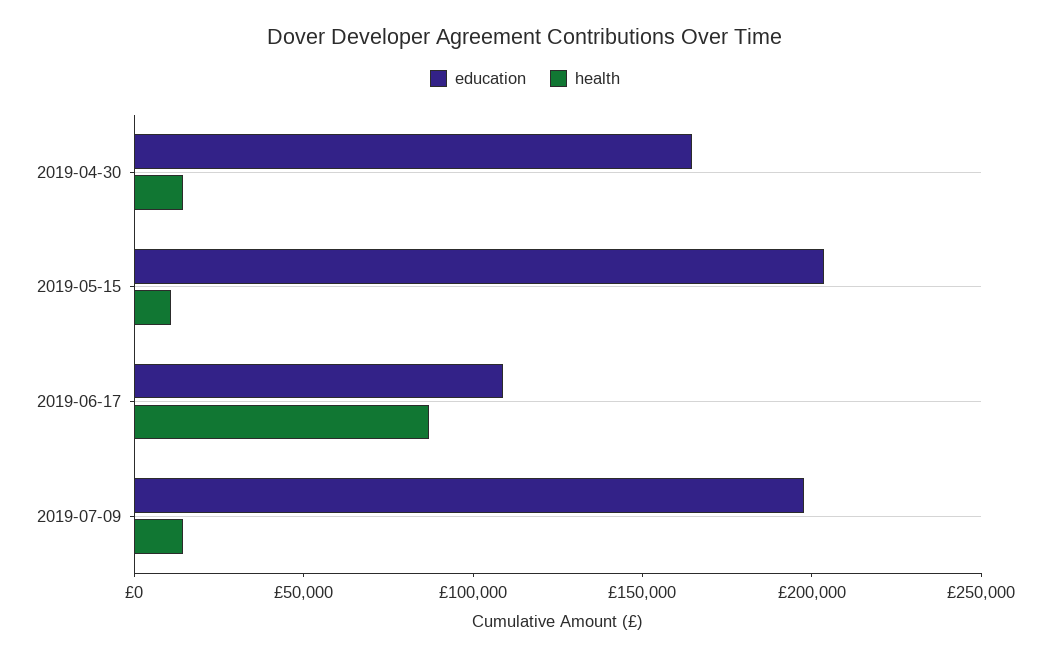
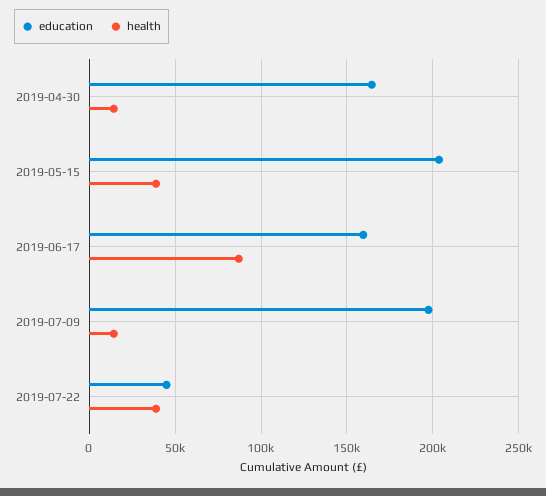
health, 2019-05-15: 10000 -> 40000
education, 2019-06-17: 110000 -> 160000
education, 2019-07-22: none -> 45000
health, 2019-07-22: none -> 40000

